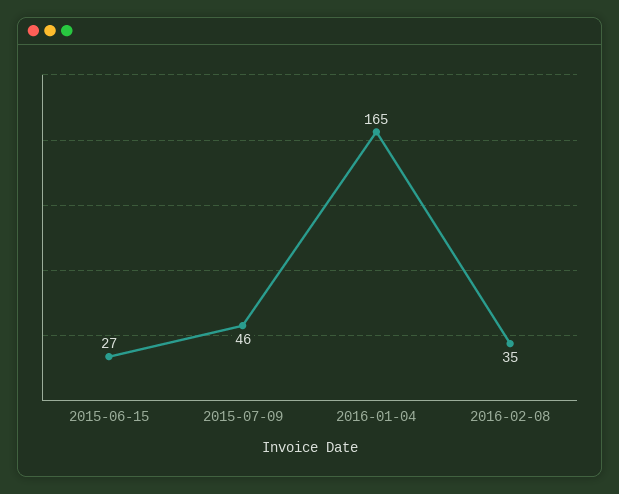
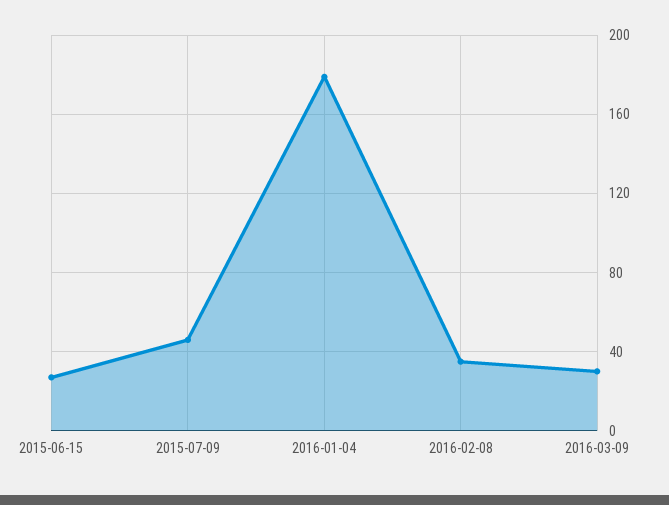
2016-01-04: 165 -> 180
2016-03-09: none -> 30

